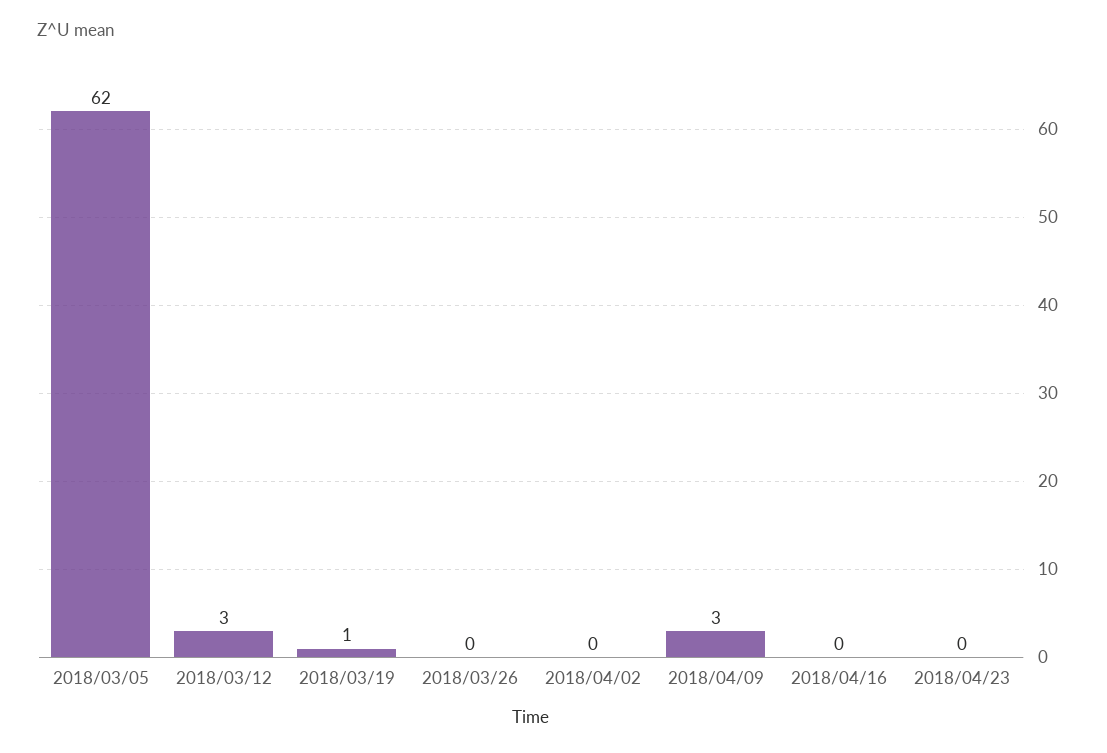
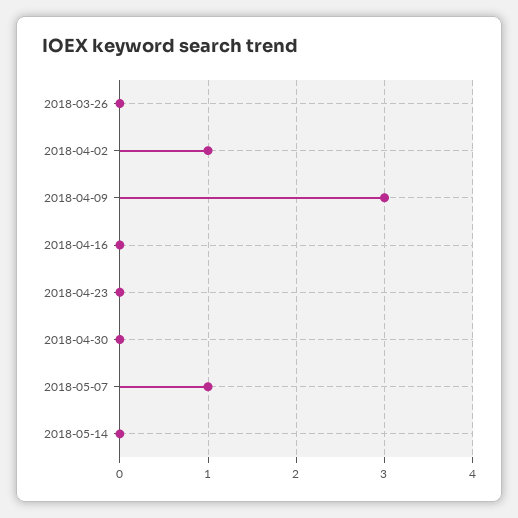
2018/03/05: 62 -> none
2018/03/12: 3 -> none
2018/03/19: 1 -> none
2018/04/02: 0 -> 1
2018-04-30: none -> 0
2018-05-07: none -> 1
2018-05-14: none -> 0

